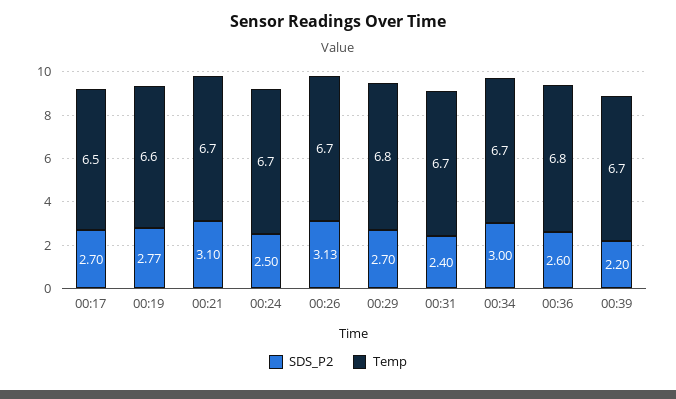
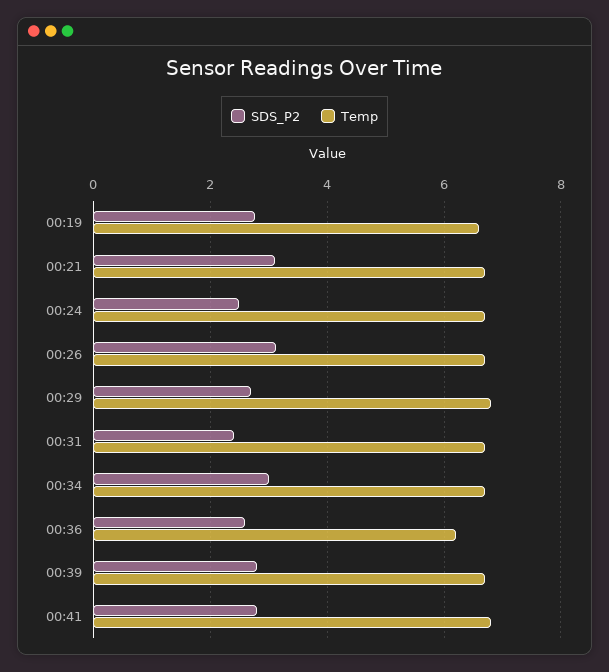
SDS_P2, 00:17: 2.7 -> none
Temp, 00:17: 6.5 -> none
Temp, 00:36: 6.8 -> 6.2
SDS_P2, 00:39: 2.2 -> 2.8
SDS_P2, 00:41: none -> 2.8
Temp, 00:41: none -> 6.8

